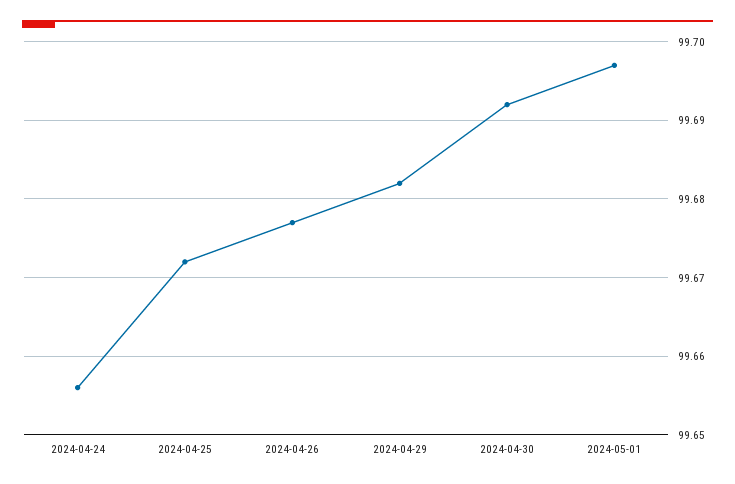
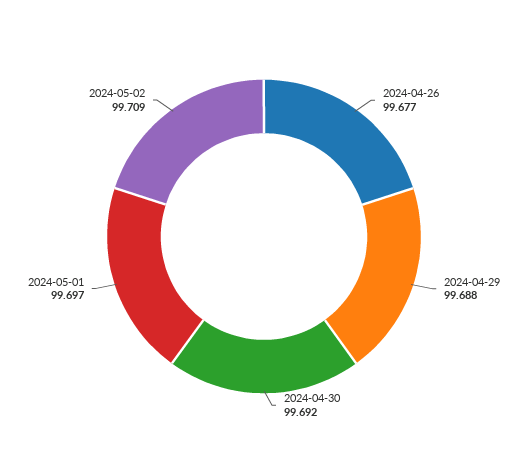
2024-04-24: 99.656 -> none
2024-04-25: 99.672 -> none
2024-04-29: 99.682 -> 99.688
2024-05-02: none -> 99.709

